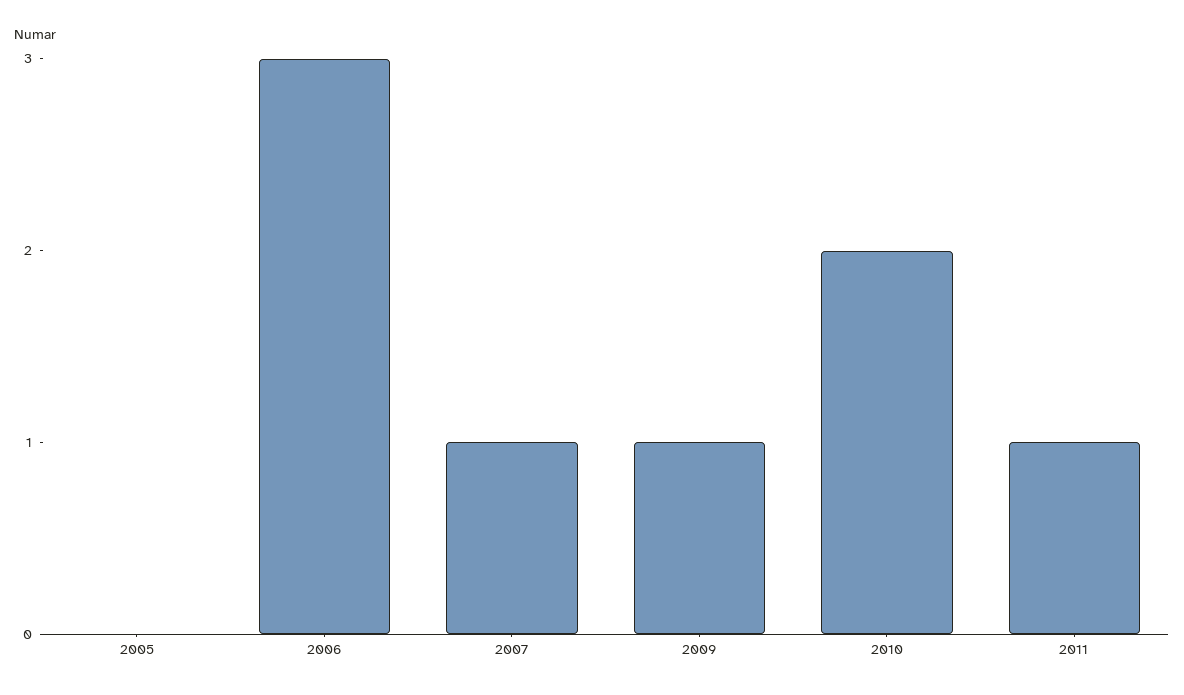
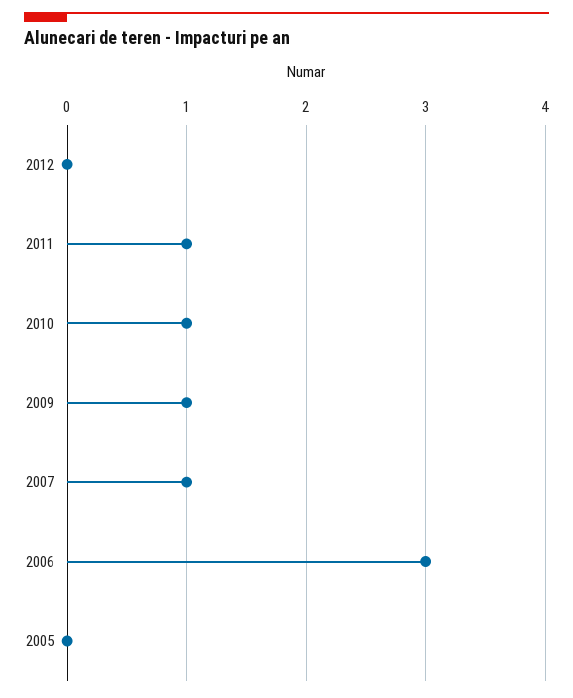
2010: 2 -> 1
2012: none -> 0

